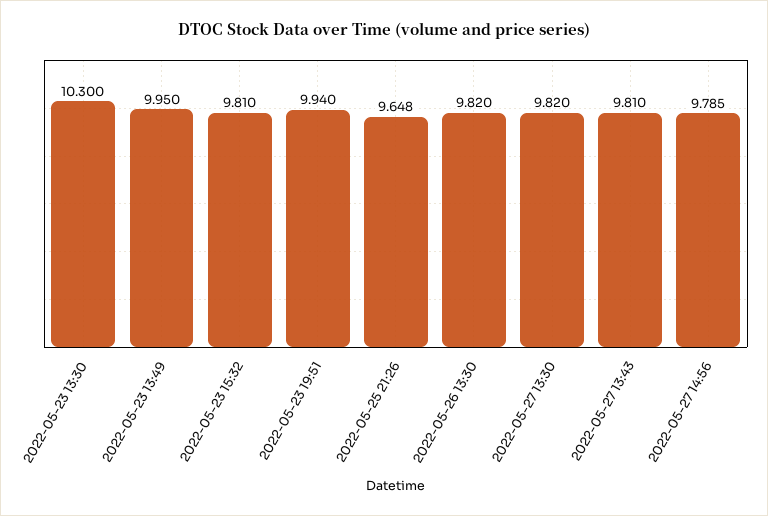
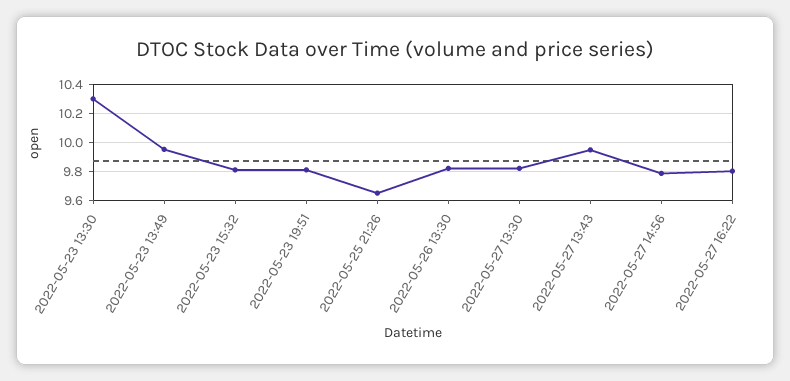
2022-05-23 19:51: 9.94 -> 9.8
2022-05-27 13:43: 9.81 -> 9.95
2022-05-27 16:22: none -> 9.8

